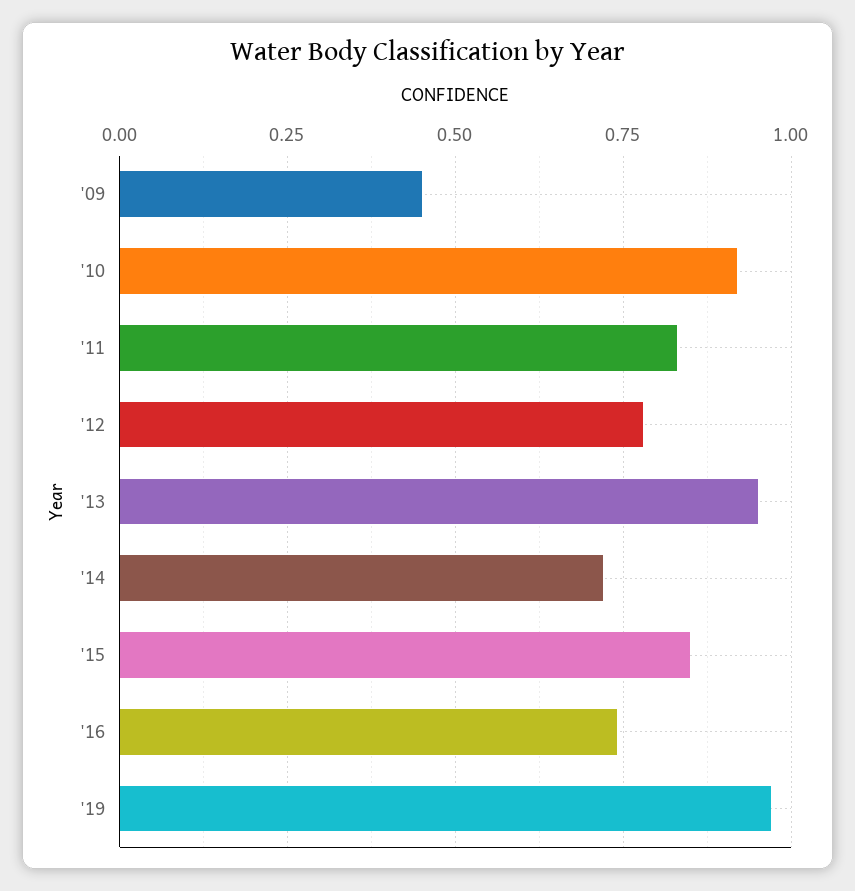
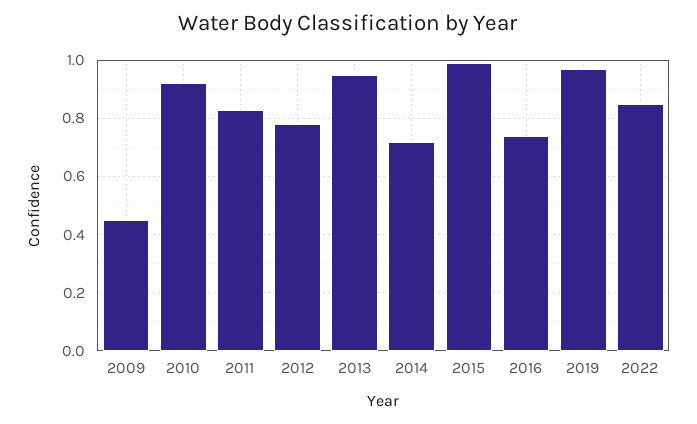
'15: 0.85 -> 1
2022: none -> 0.85

